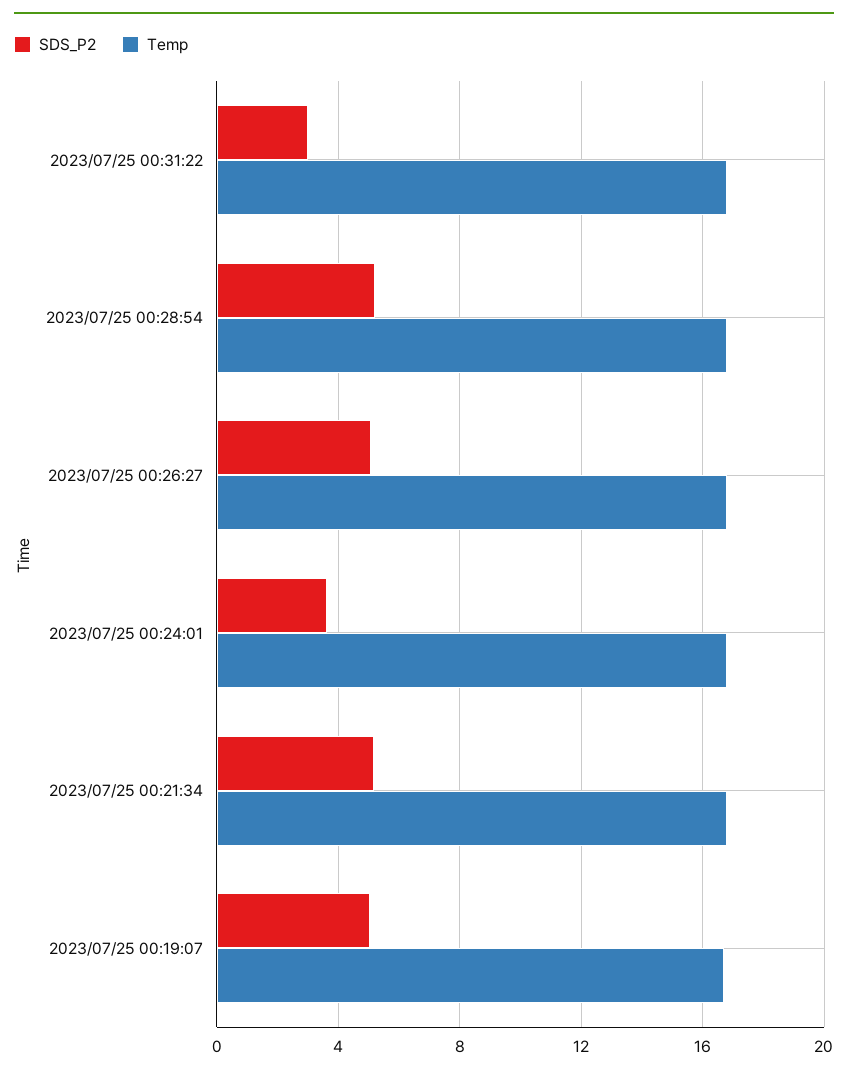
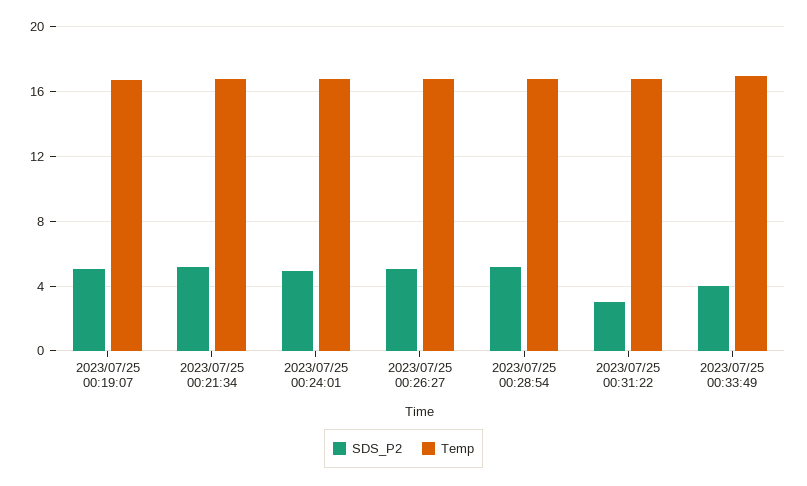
SDS_P2, 2023/07/25 00:24:01: 3.5 -> 5
SDS_P2, 2023/07/25 00:33:49: none -> 4
Temp, 2023/07/25 00:33:49: none -> 17

